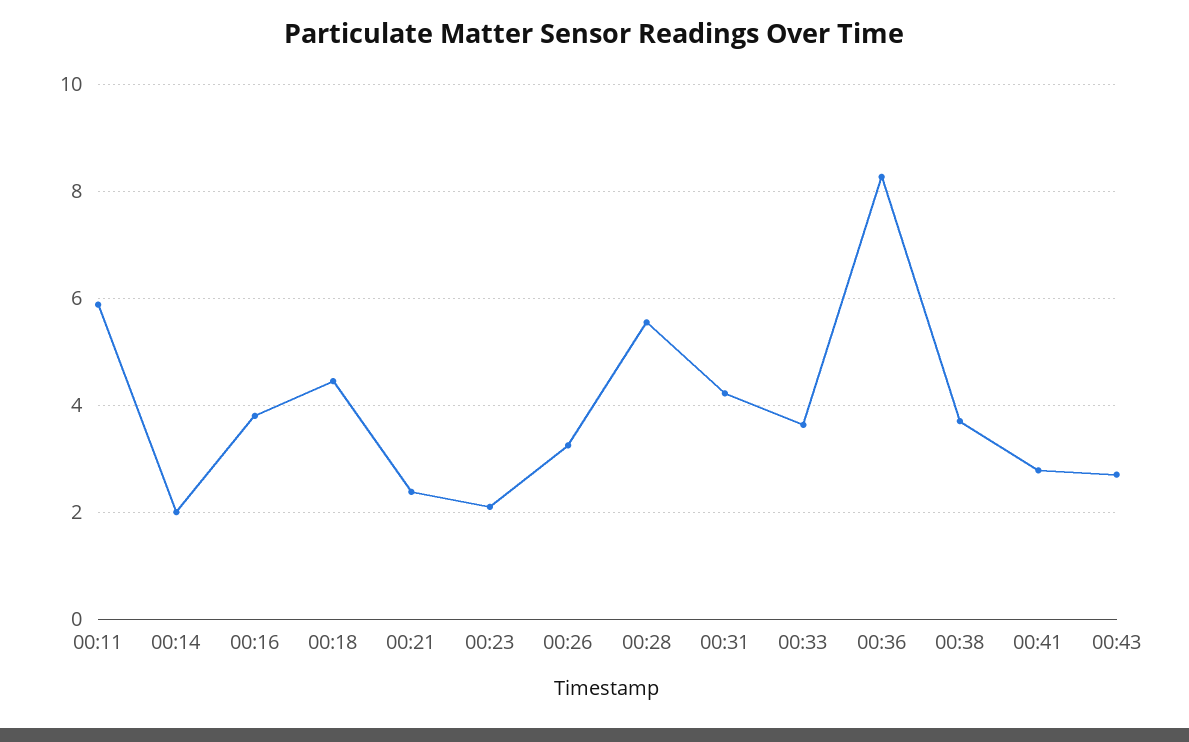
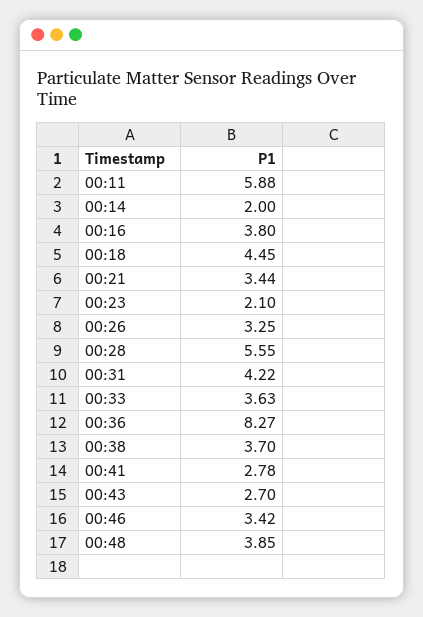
00:21: 2.4 -> 3.44
00:46: none -> 3.42
00:48: none -> 3.85

